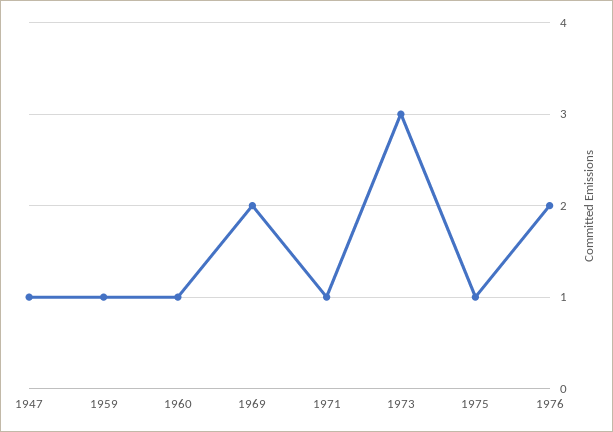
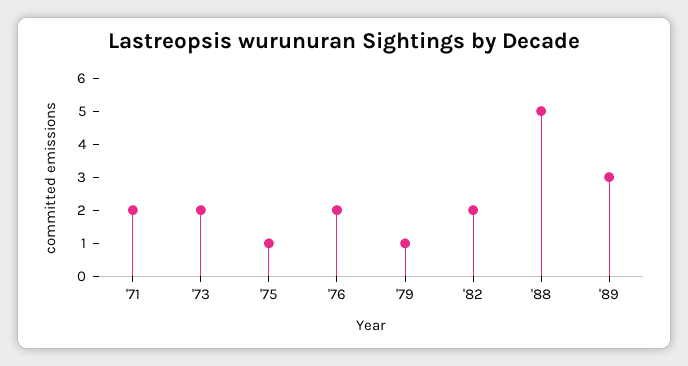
1947: 1 -> none
1959: 1 -> none
1960: 1 -> none
1969: 2 -> none
1971: 1 -> 2
1973: 3 -> 2
'79: none -> 1
'82: none -> 2
'88: none -> 5
'89: none -> 3

